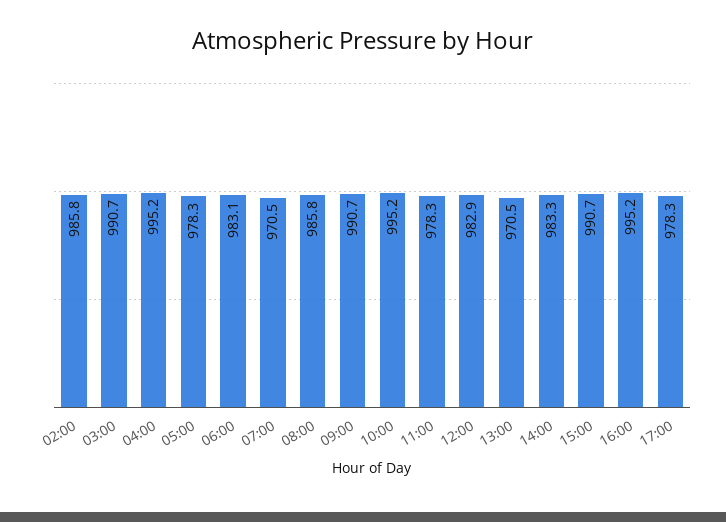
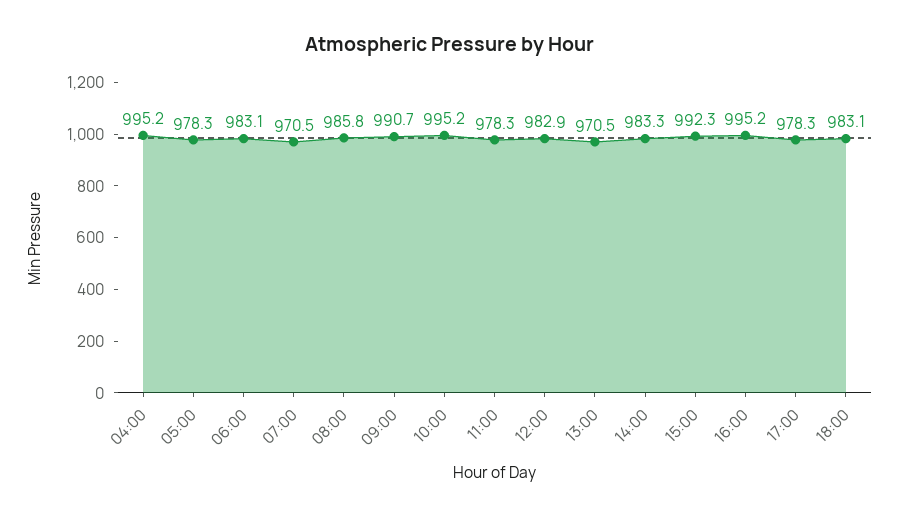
02:00: 985.8 -> none
03:00: 990.7 -> none
15:00: 990.7 -> 992.3
18:00: none -> 983.1

